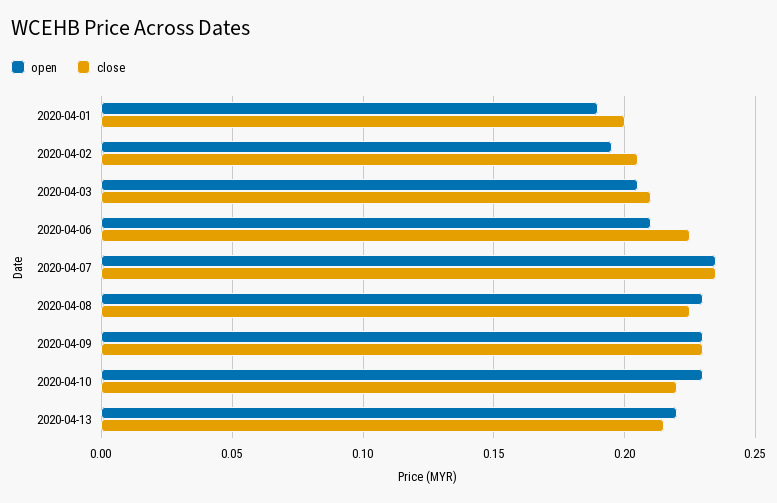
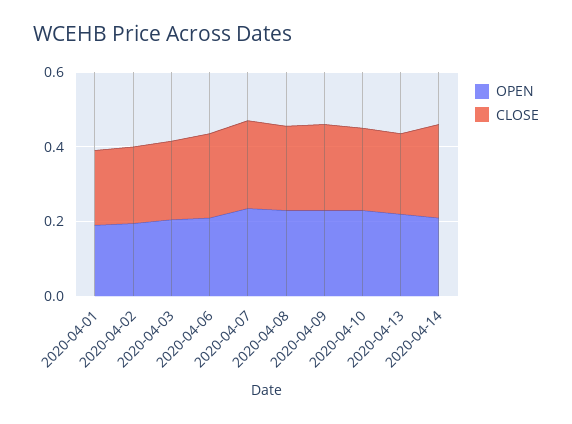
open, 2020-04-14: none -> 0.2
close, 2020-04-14: none -> 0.25

